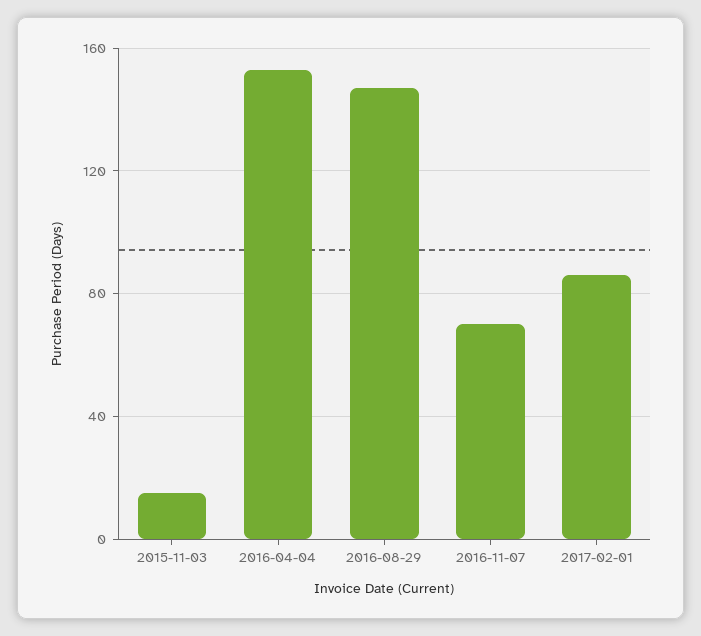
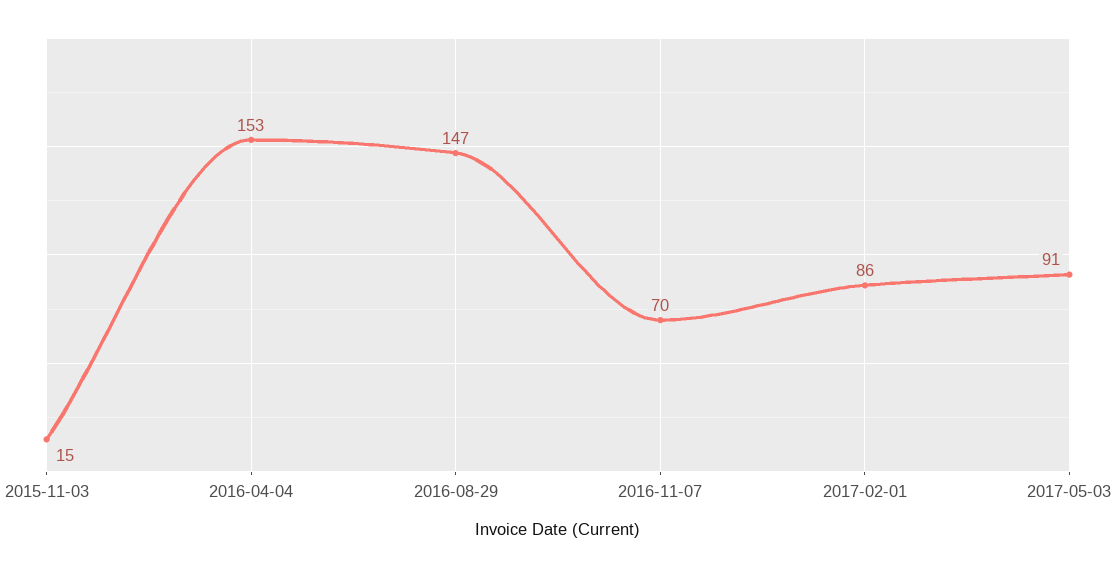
2017-05-03: none -> 91

